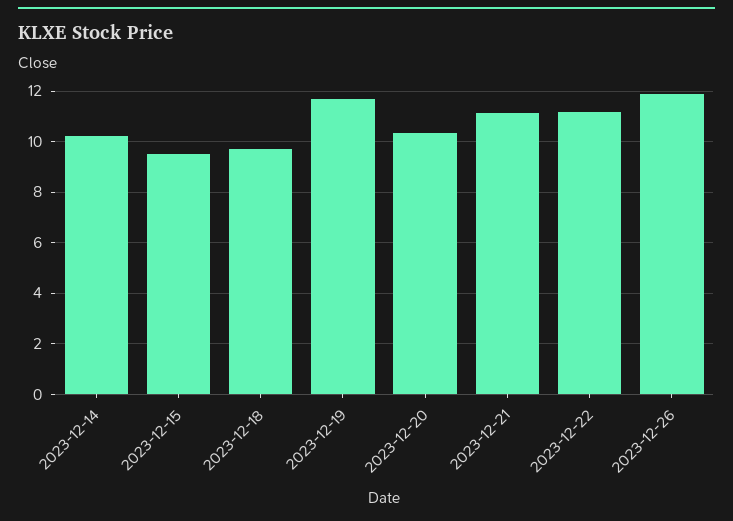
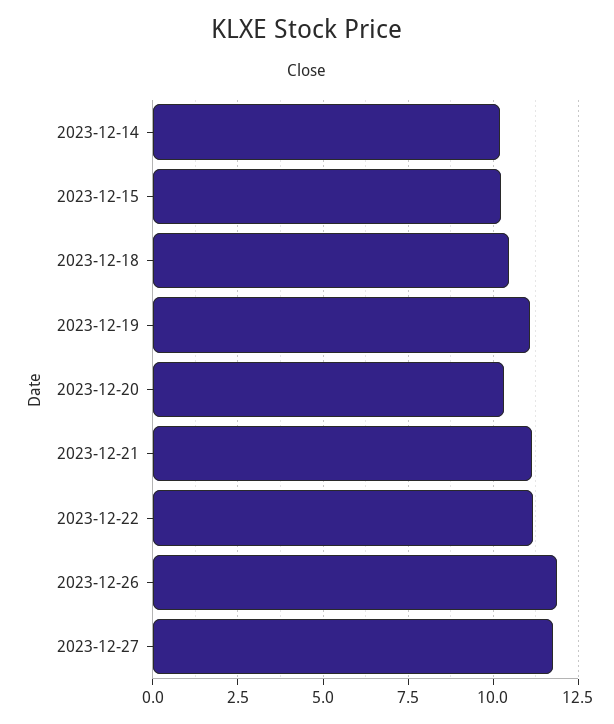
2023-12-15: 9.5 -> 10.25
2023-12-18: 9.75 -> 10.5
2023-12-19: 11.75 -> 11
2023-12-27: none -> 11.75

